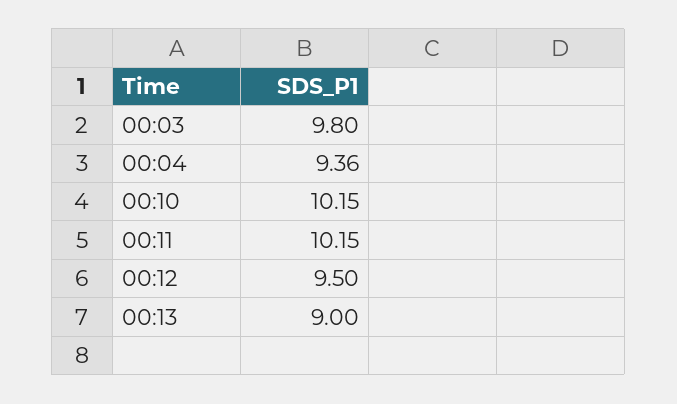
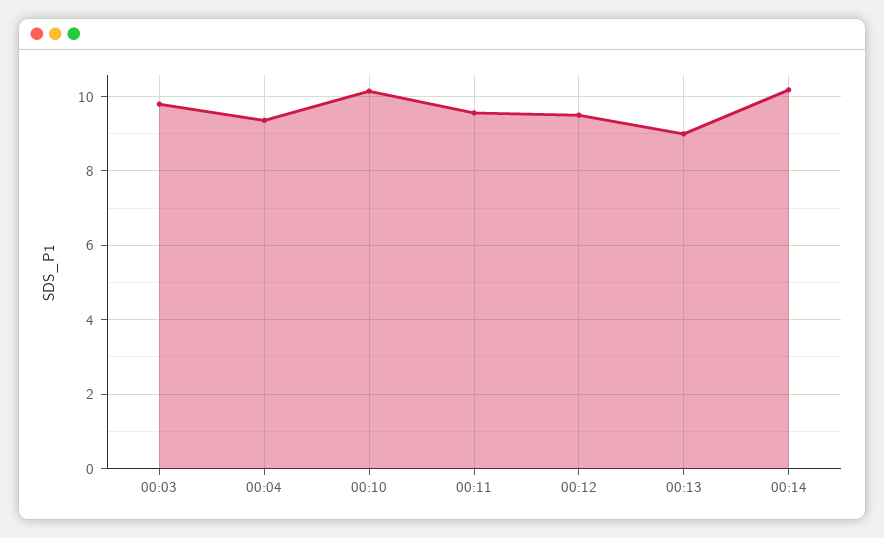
00:11: 10.15 -> 9.6
00:14: none -> 10.2

